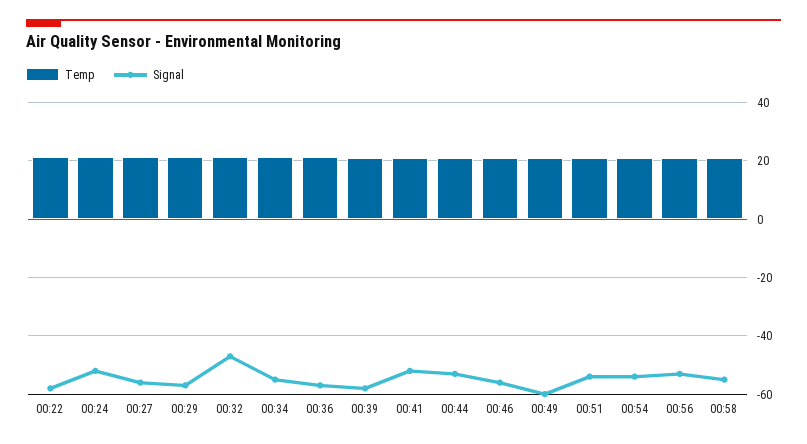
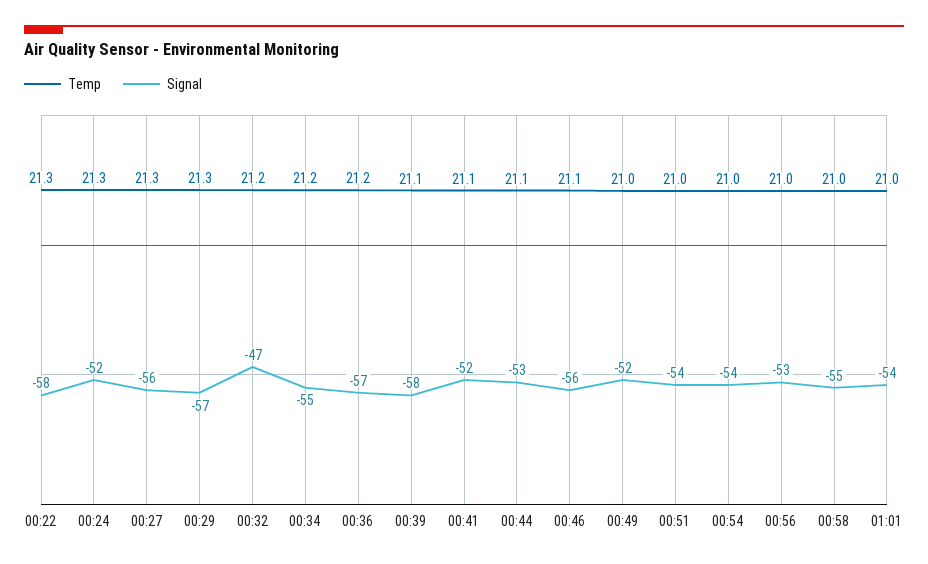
Signal, 00:49: -60 -> -52
Temp, 01:01: none -> 21
Signal, 01:01: none -> -54

